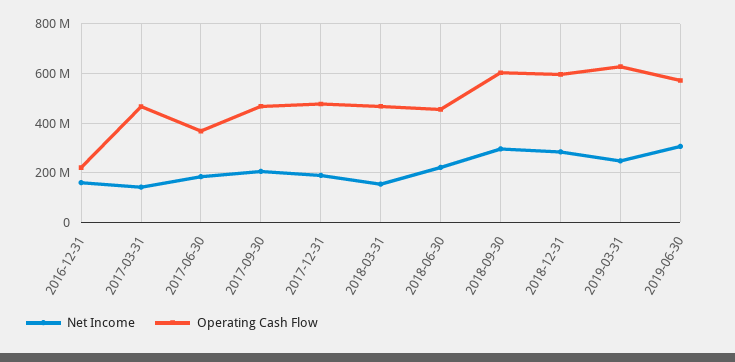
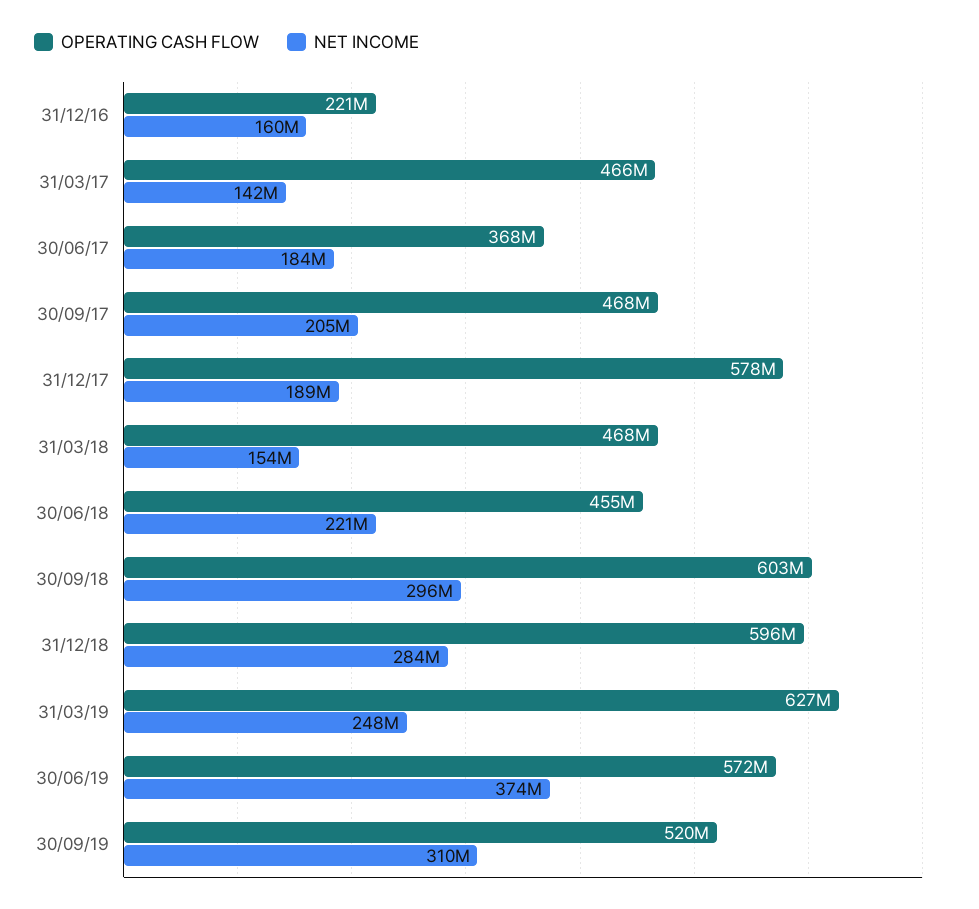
Operating Cash Flow, 2017-12-31: 475000000 -> 578000000
Net Income, 2019-06-30: 300000000 -> 374000000
Operating Cash Flow, 30/09/19: none -> 520000000
Net Income, 30/09/19: none -> 310000000

